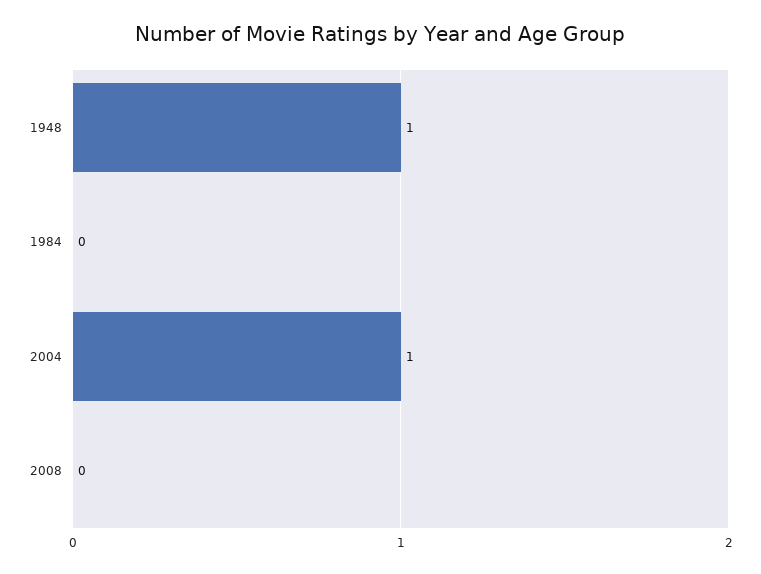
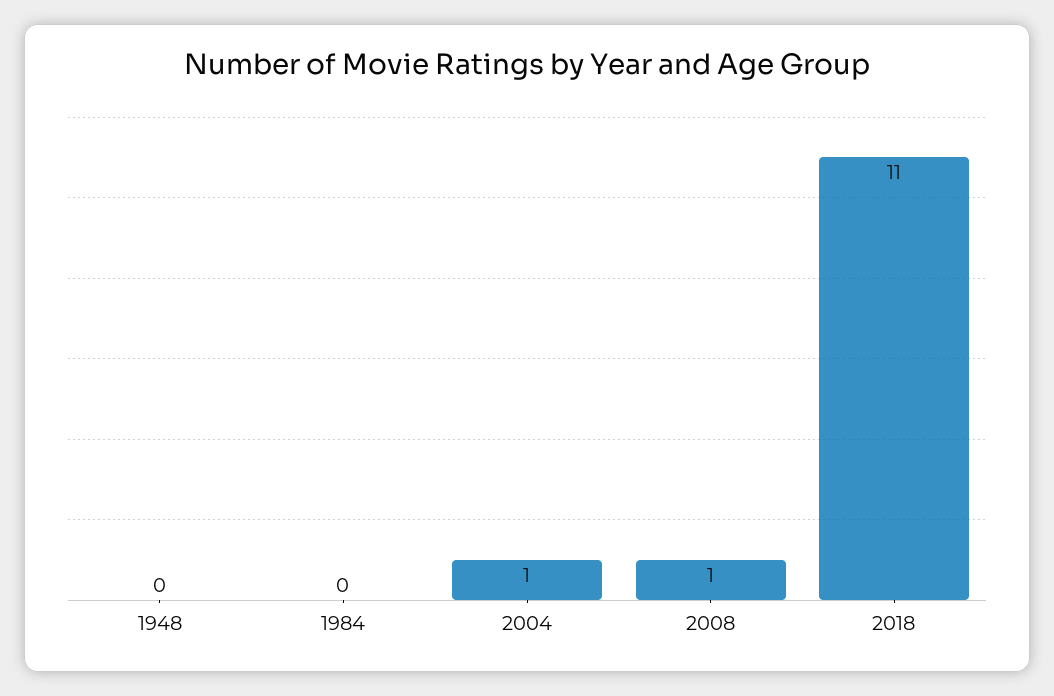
1948: 1 -> 0
2008: 0 -> 1
2018: none -> 11

